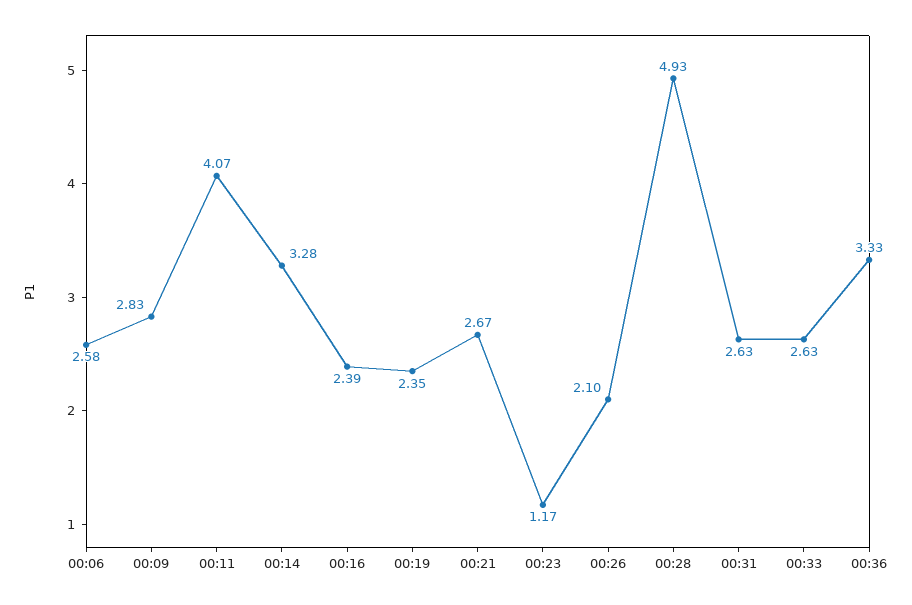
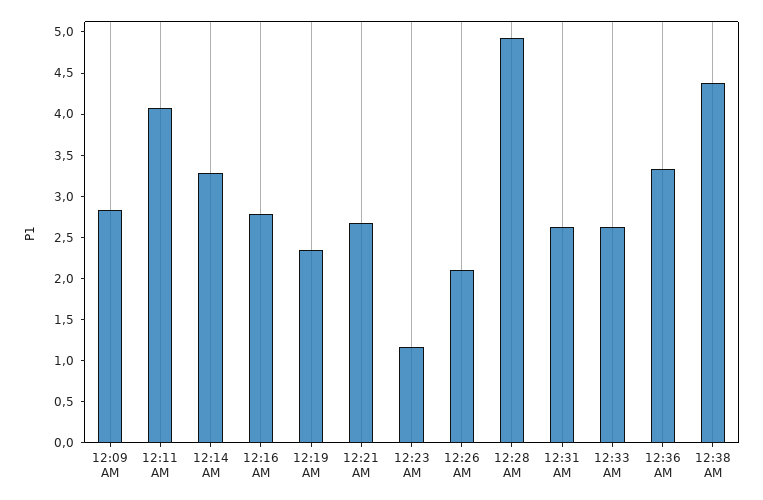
00:06: 2.58 -> none
00:16: 2.39 -> 2.8
12:38 AM: none -> 4.4

